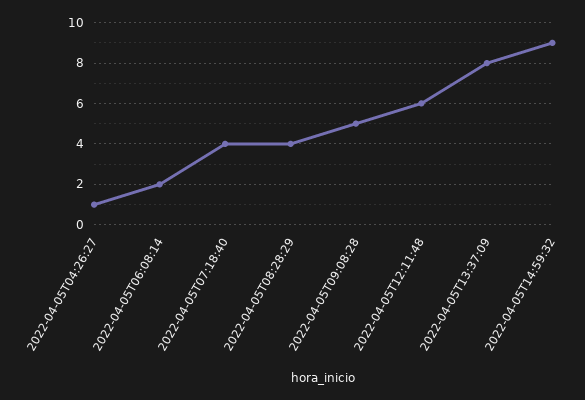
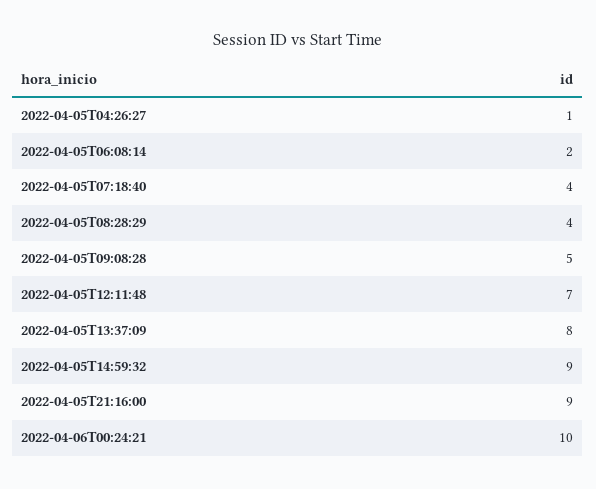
2022-04-05T12:11:48: 6 -> 7
2022-04-05T21:16:00: none -> 9
2022-04-06T00:24:21: none -> 10

